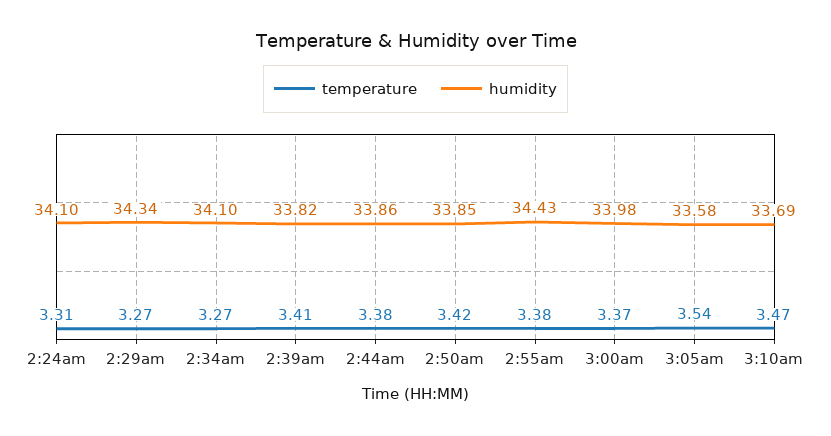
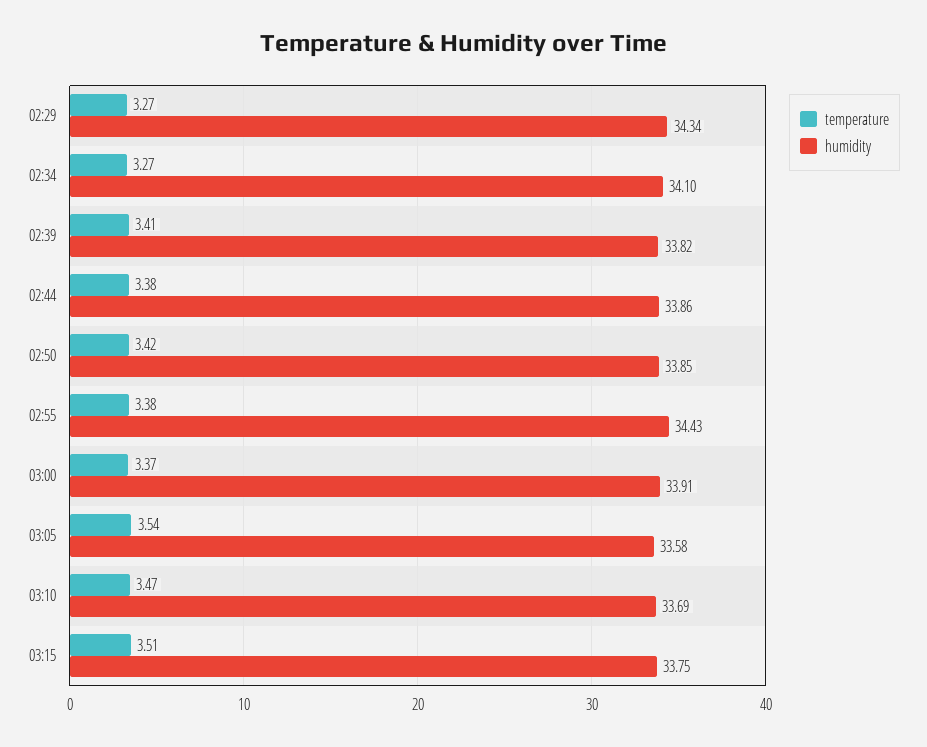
temperature, 2:24am: 3.31 -> none
humidity, 2:24am: 34.1 -> none
humidity, 3:00am: 33.98 -> 33.91
temperature, 03:15: none -> 3.51
humidity, 03:15: none -> 33.75

